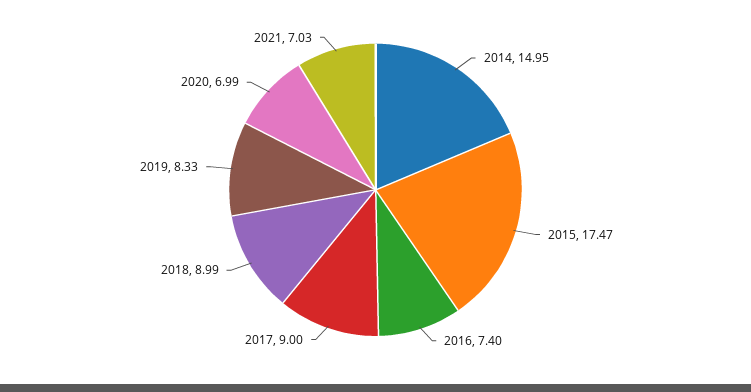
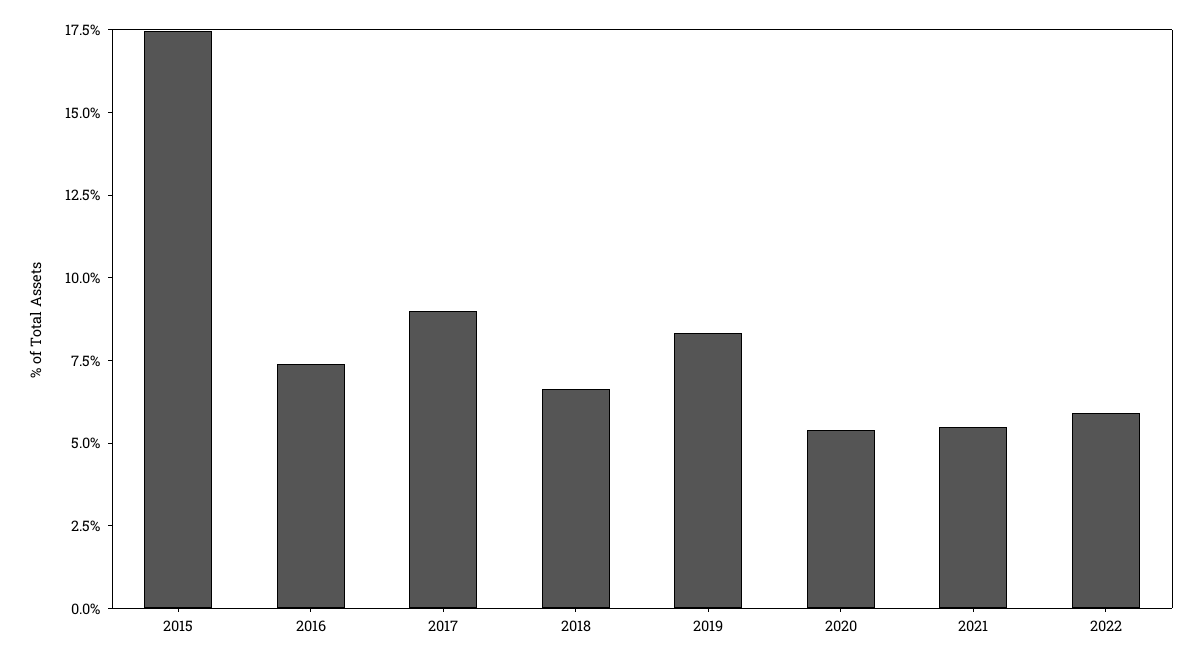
2014: 14.95 -> none
2018: 8.99 -> 6.5
2020: 6.99 -> 5.5
2021: 7.03 -> 5.5
2022: none -> 6

